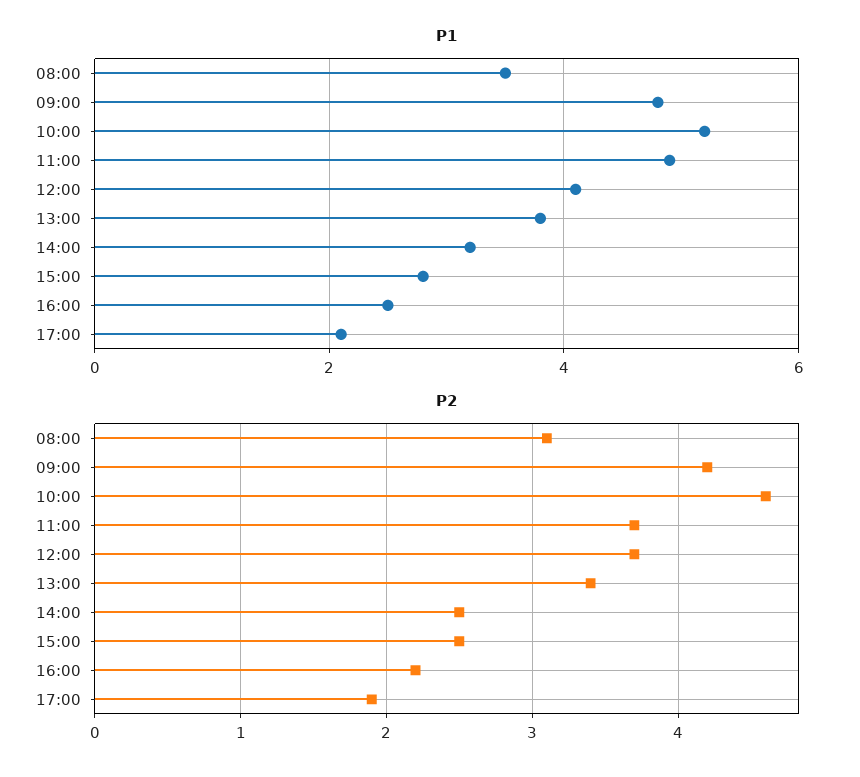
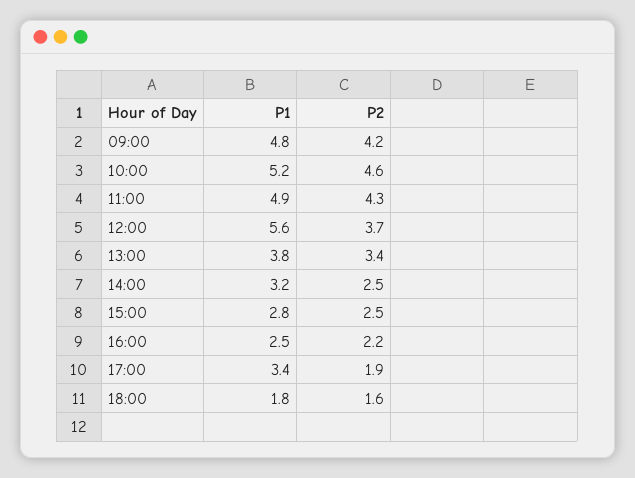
P1, 08:00: 3.5 -> none
P1, 12:00: 4 -> 5.6
P1, 17:00: 2 -> 3.4
P2, 08:00: 3.1 -> none
P2, 11:00: 3.7 -> 4.3
P1, 18:00: none -> 1.8
P2, 18:00: none -> 1.6

